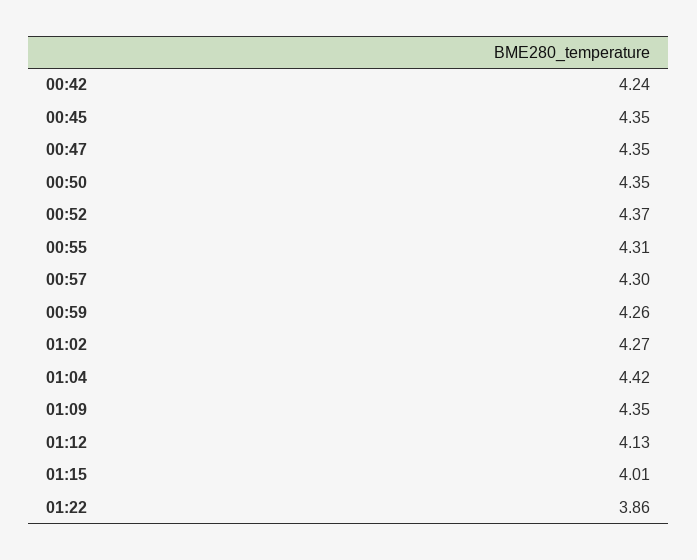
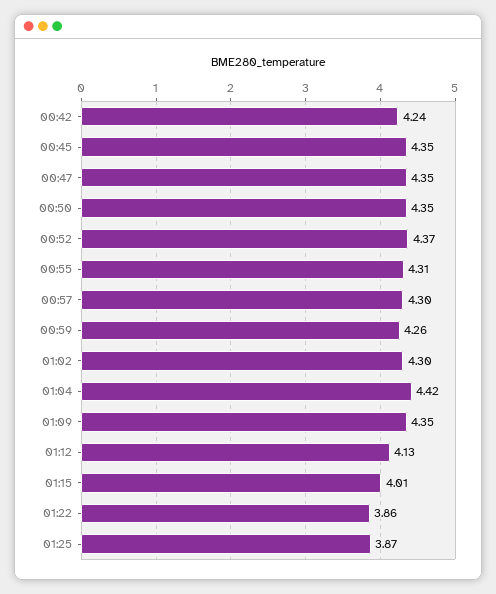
01:02: 4.27 -> 4.3
01:25: none -> 3.87

